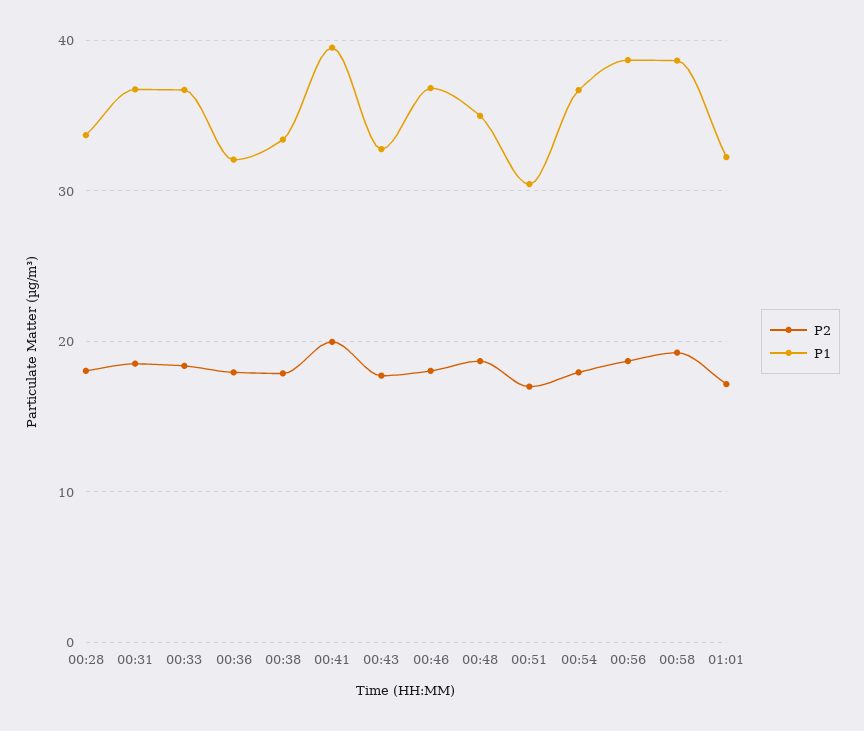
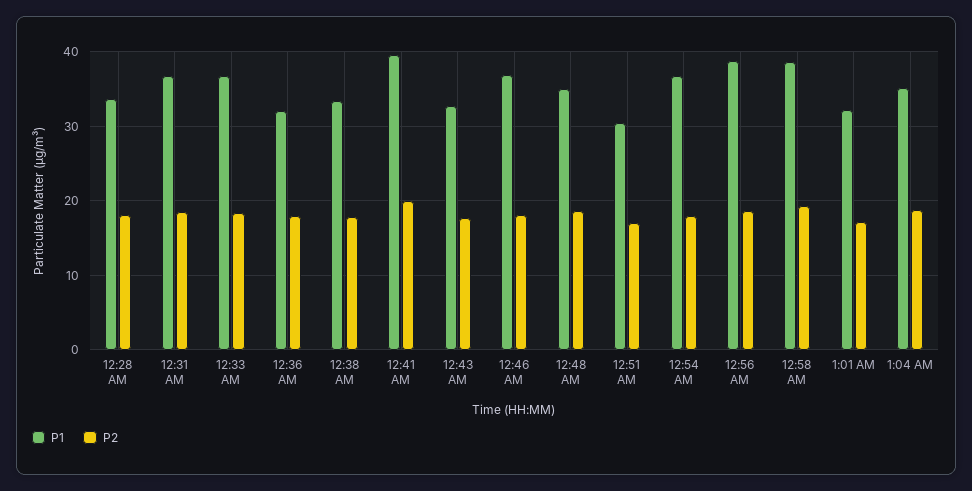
P1, 1:04 AM: none -> 35
P2, 1:04 AM: none -> 19

